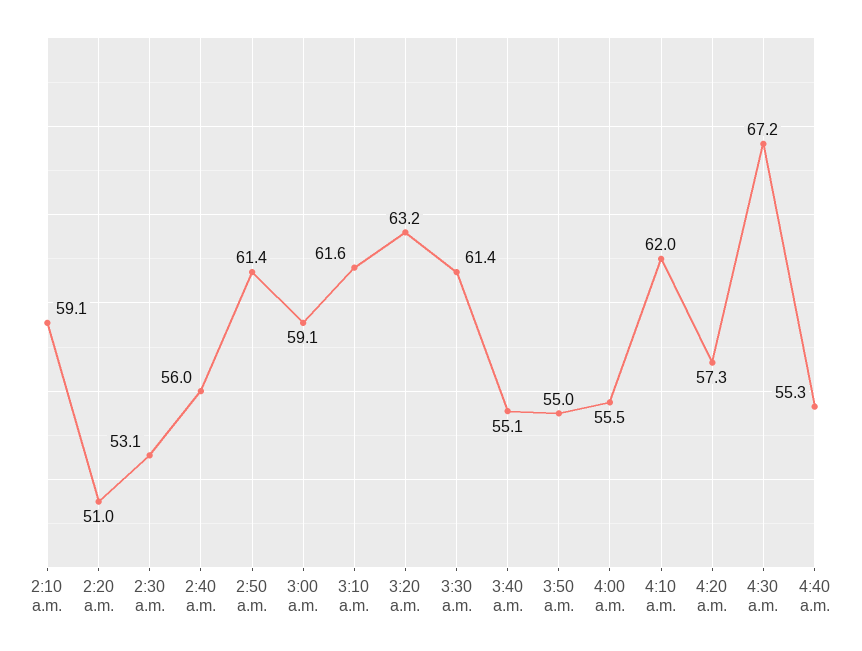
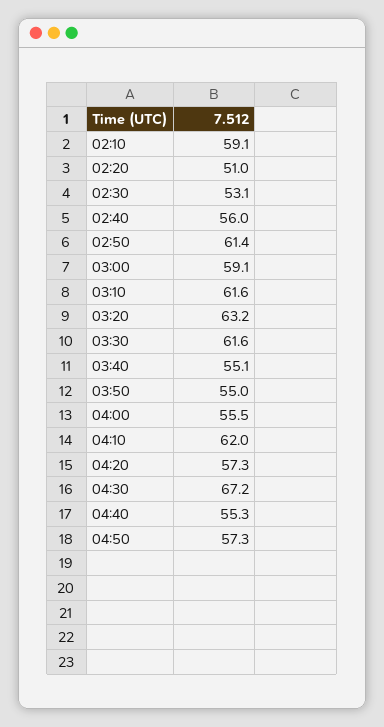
3:30 a.m.: 61.4 -> 61.6
04:50: none -> 57.3

